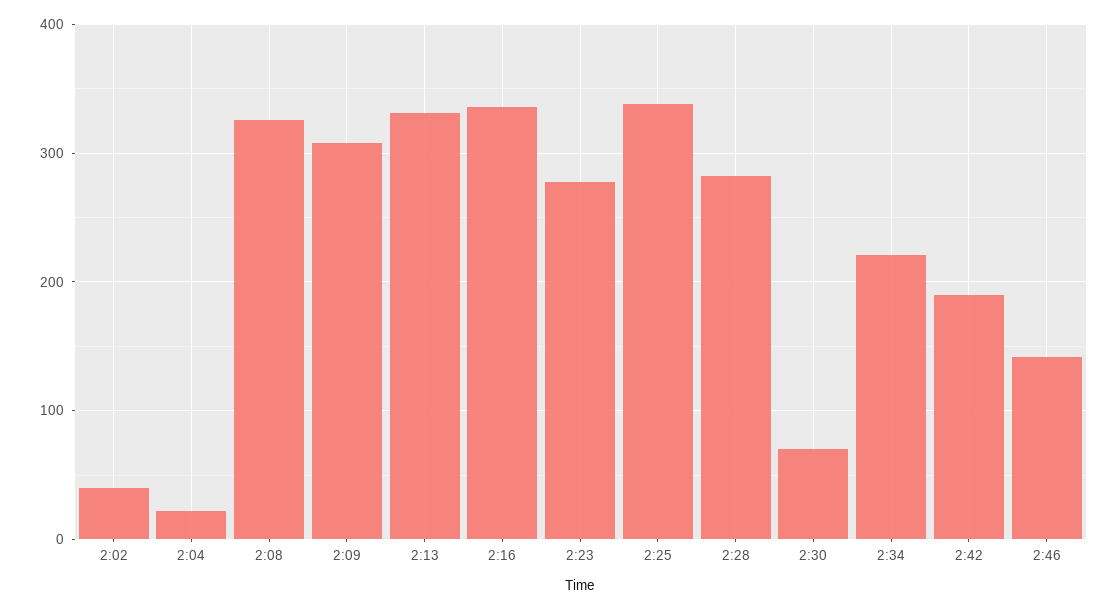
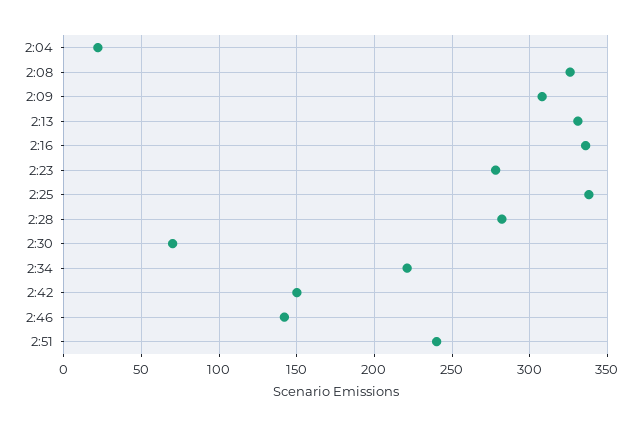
2:02: 40 -> none
2:42: 190 -> 150
2:51: none -> 240

